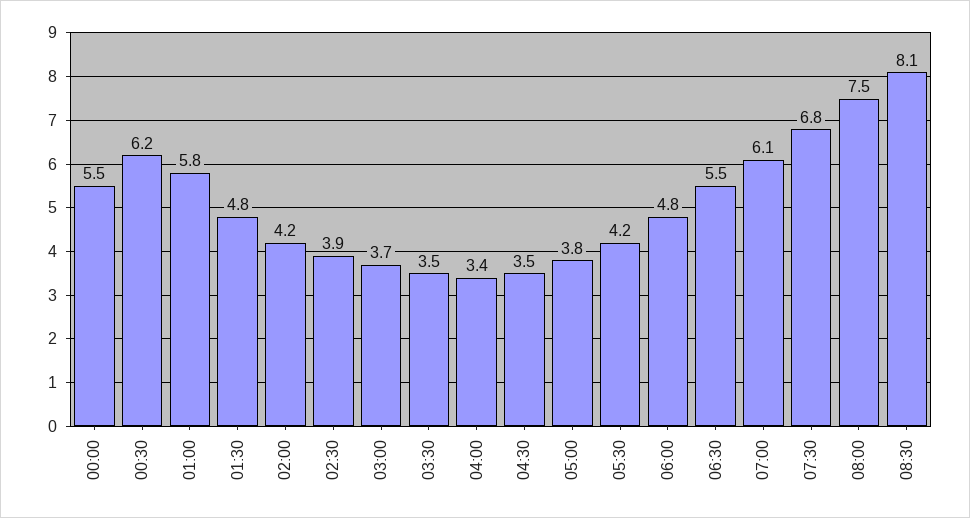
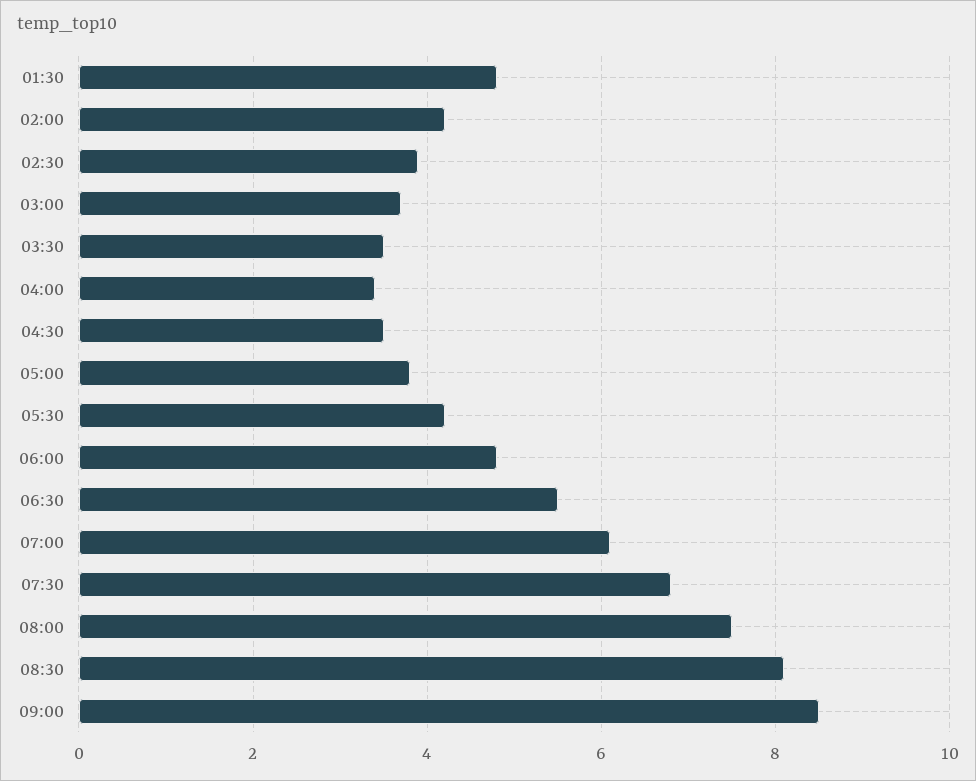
00:00: 5.5 -> none
00:30: 6.2 -> none
01:00: 5.8 -> none
09:00: none -> 8.5

